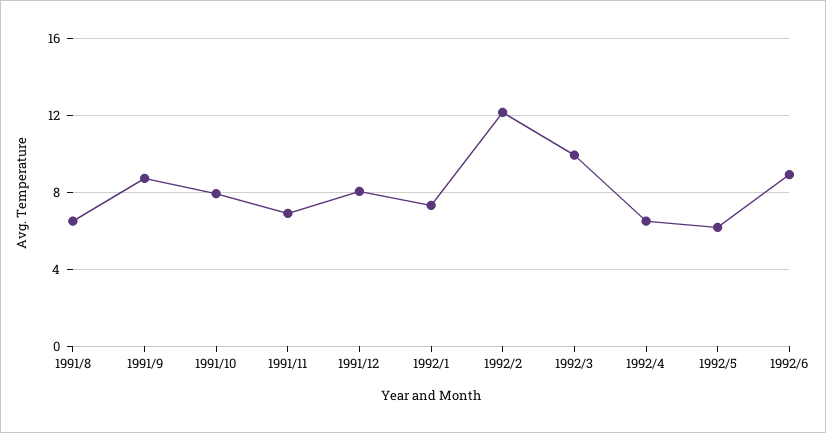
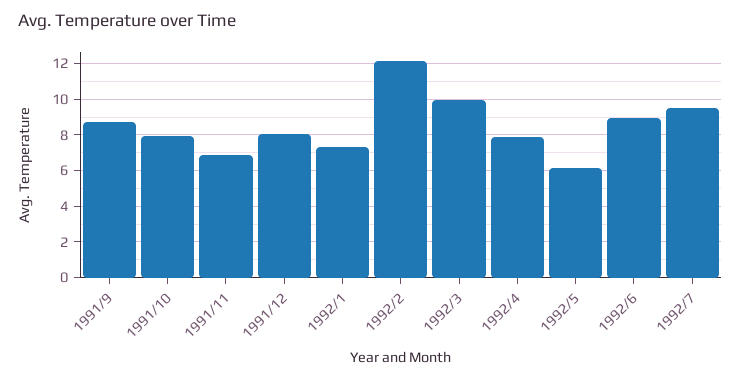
1991/8: 6.5 -> none
1992/4: 6.5 -> 8
1992/7: none -> 9.5

